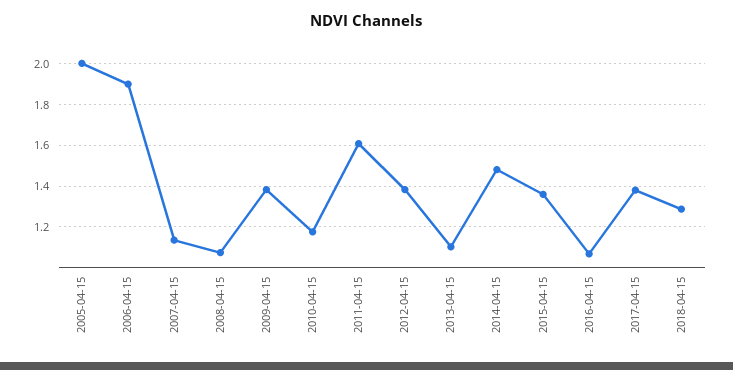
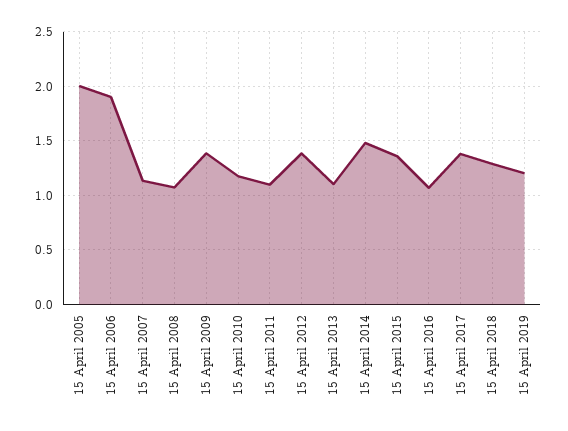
2011-04-15: 1.6 -> 1.1
15 April 2019: none -> 1.2

